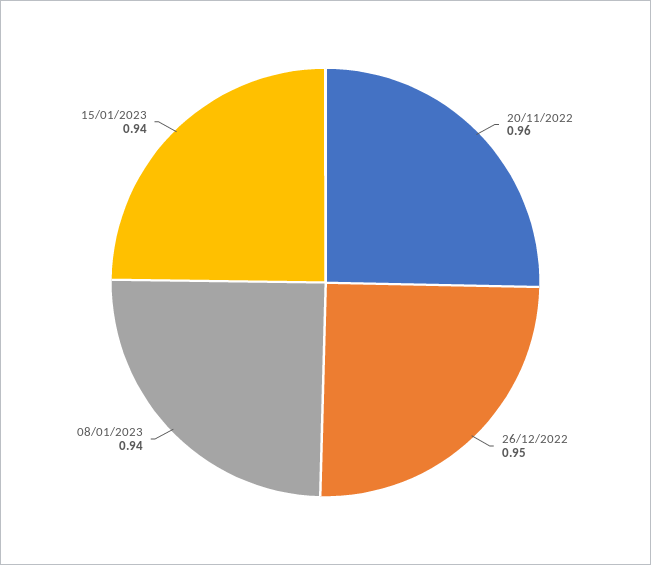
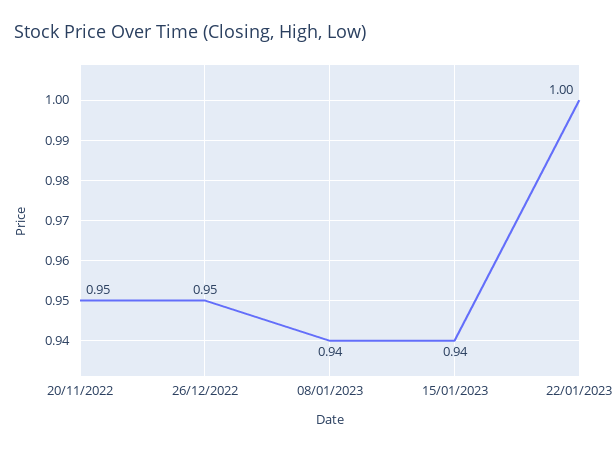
20/11/2022: 0.96 -> 0.95
22/01/2023: none -> 1

